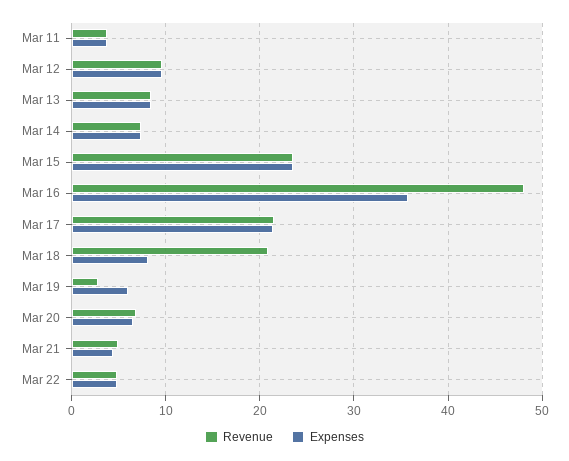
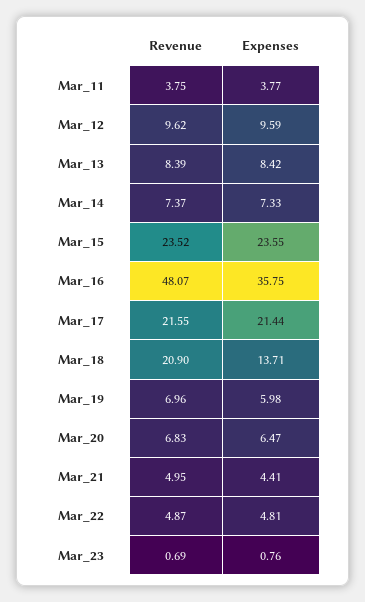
Expenses, Mar 18: 8 -> 13.71
Revenue, Mar 19: 3 -> 6.96
Revenue, Mar_23: none -> 0.69
Expenses, Mar_23: none -> 0.76

